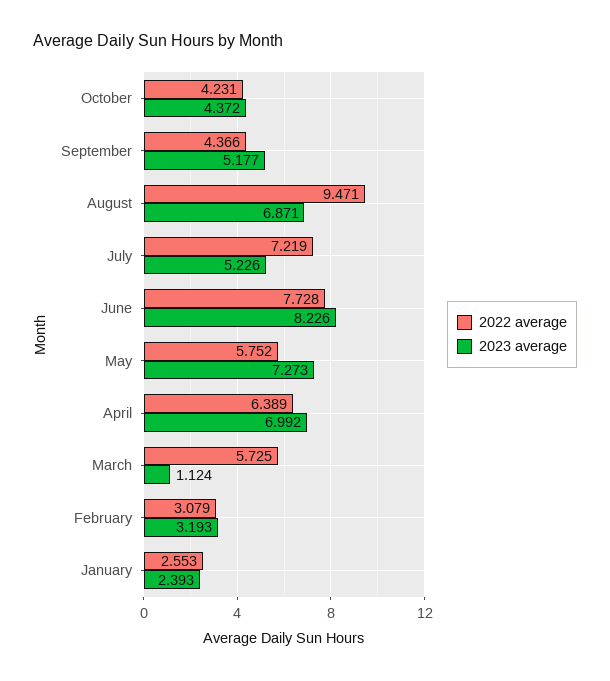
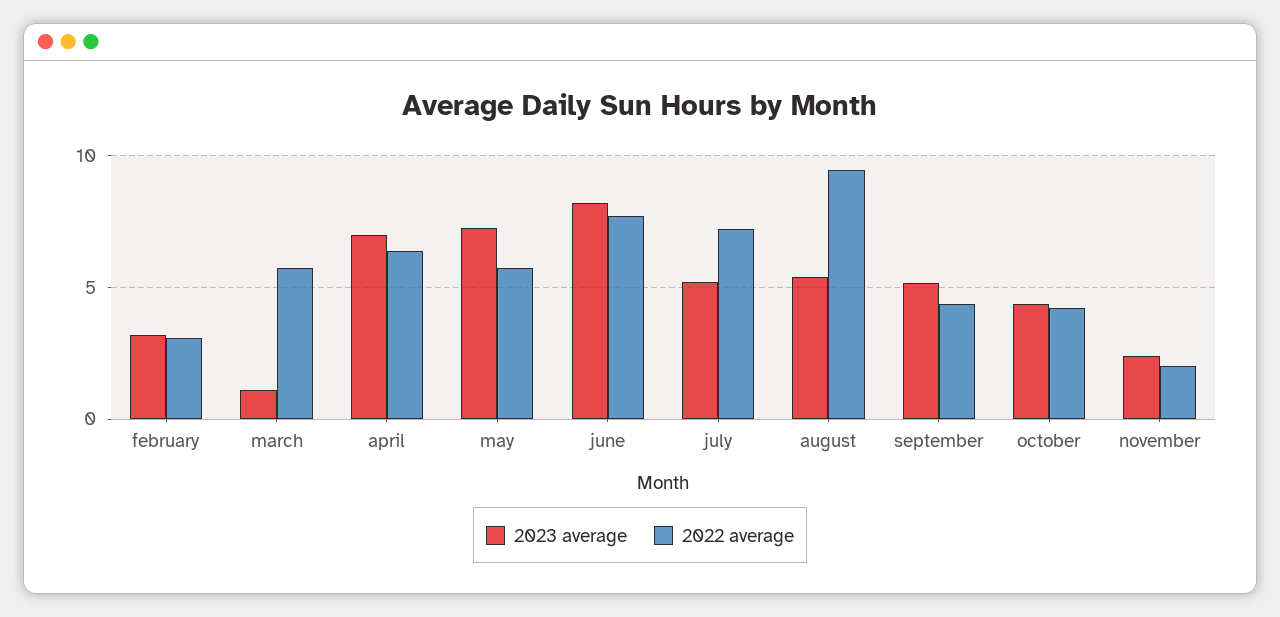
2023 average, August: 6.871 -> 5.5
2022 average, January: 2.553 -> none
2023 average, January: 2.393 -> none
2023 average, november: none -> 2.5
2022 average, november: none -> 2

